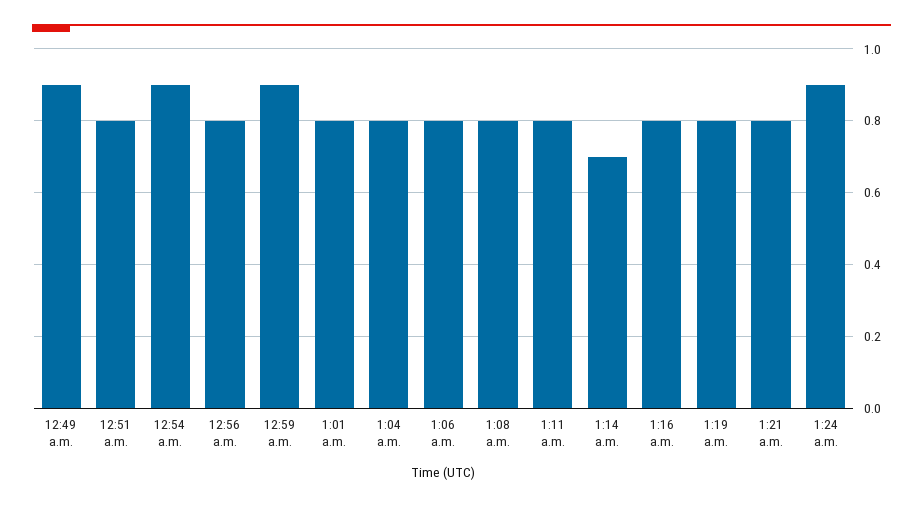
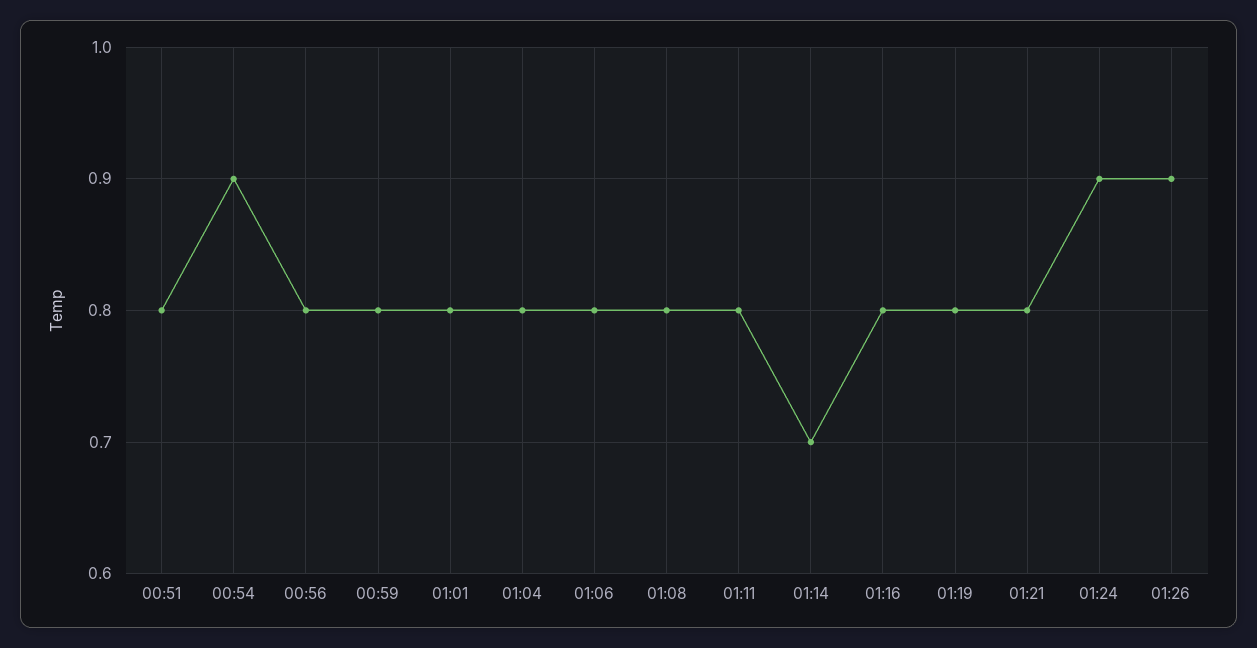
12:49 a.m.: 0.9 -> none
12:59 a.m.: 0.9 -> 0.8
01:26: none -> 0.9

